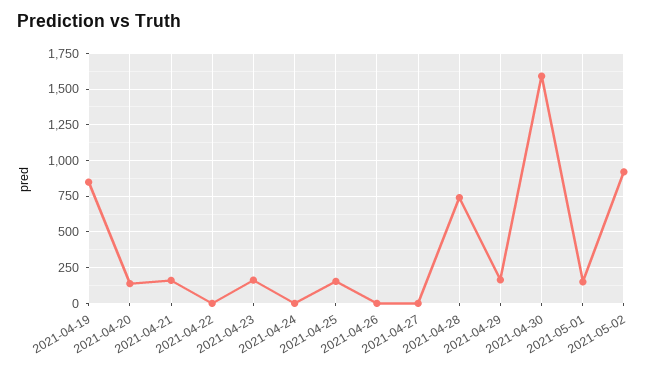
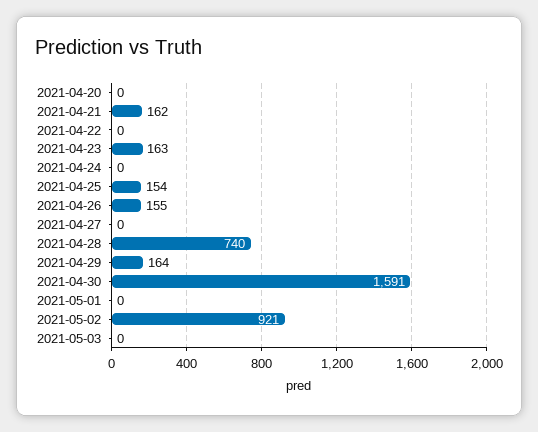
2021-04-19: 850 -> none
2021-04-20: 150 -> 0
2021-04-26: 0 -> 155
2021-05-01: 150 -> 0
2021-05-03: none -> 0

